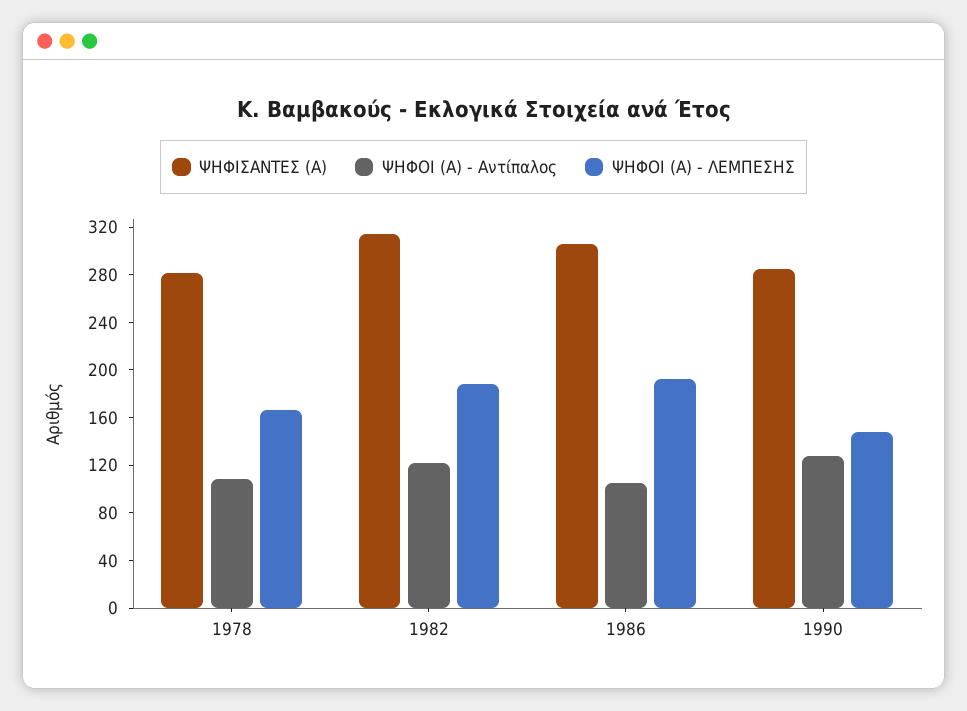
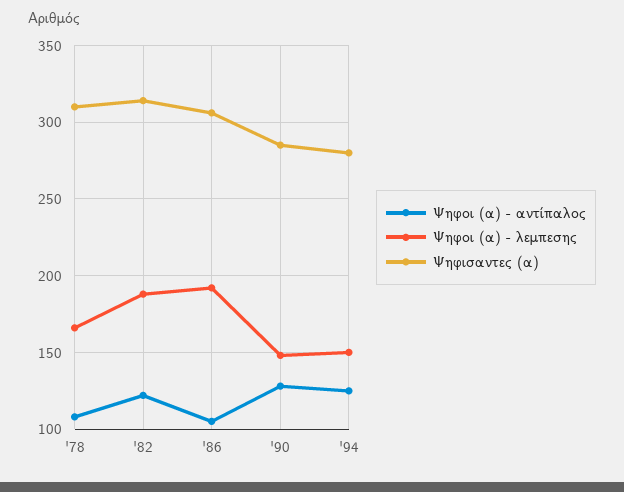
ΨΗΦΙΣΑΝΤΕΣ (Α), 1978: 280 -> 310
ΨΗΦΟΙ (Α) - Αντίπαλος, '94: none -> 125
ΨΗΦΟΙ (Α) - ΛΕΜΠΕΣΗΣ, '94: none -> 150
ΨΗΦΙΣΑΝΤΕΣ (Α), '94: none -> 280

